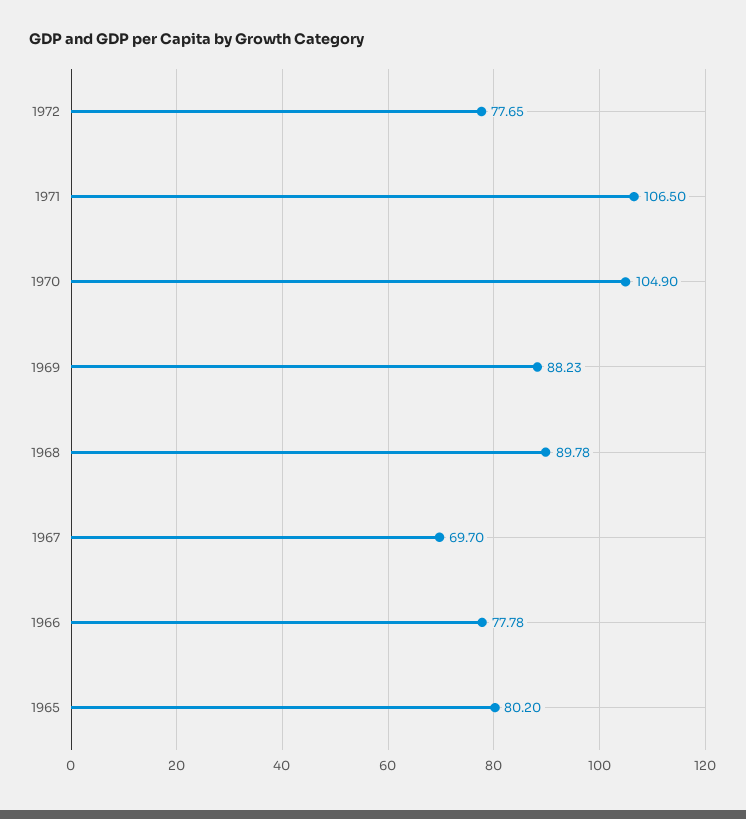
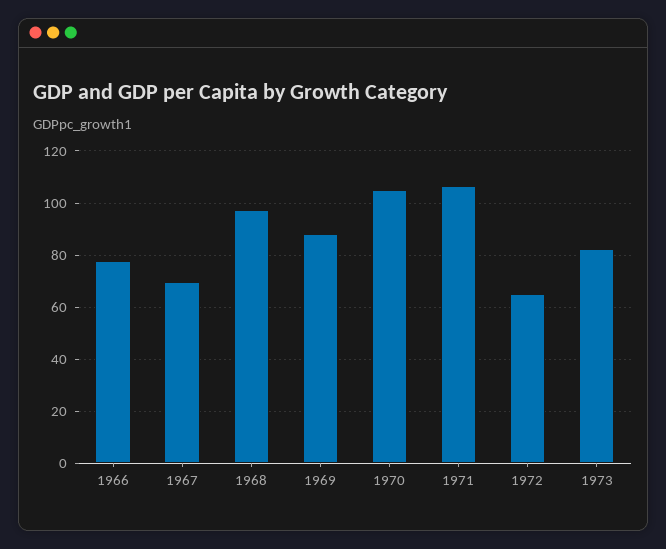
1972: 77.65 -> 65
1968: 89.78 -> 97.5
1965: 80.2 -> none
1973: none -> 82.5

